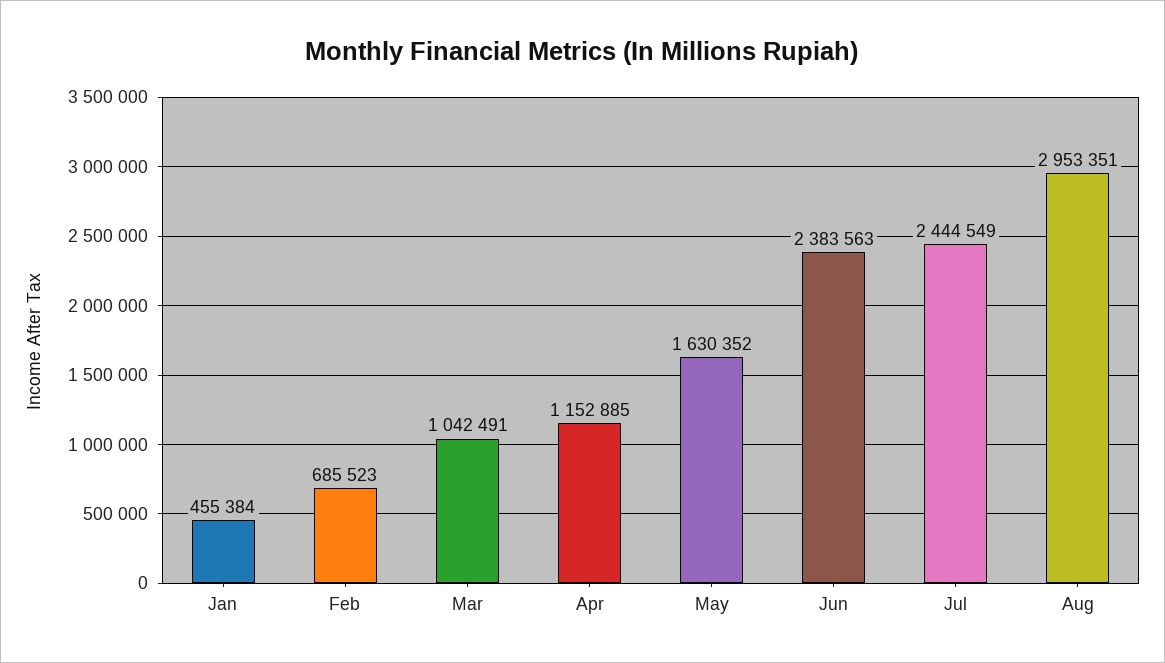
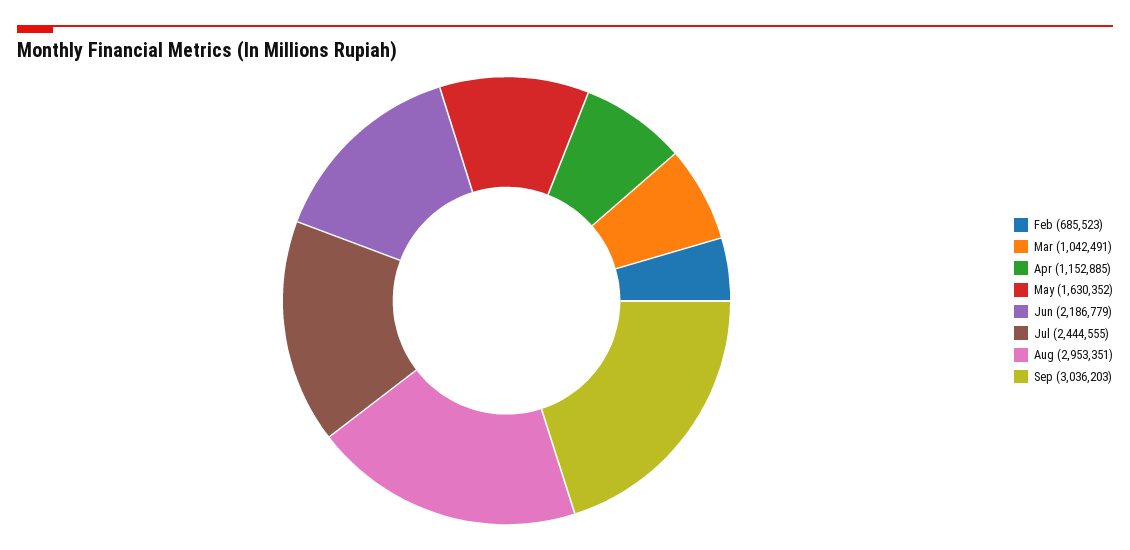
Jan: 455384 -> none
Jun: 2383563 -> 2186779
Jul: 2444549 -> 2444555
Sep: none -> 3036203

